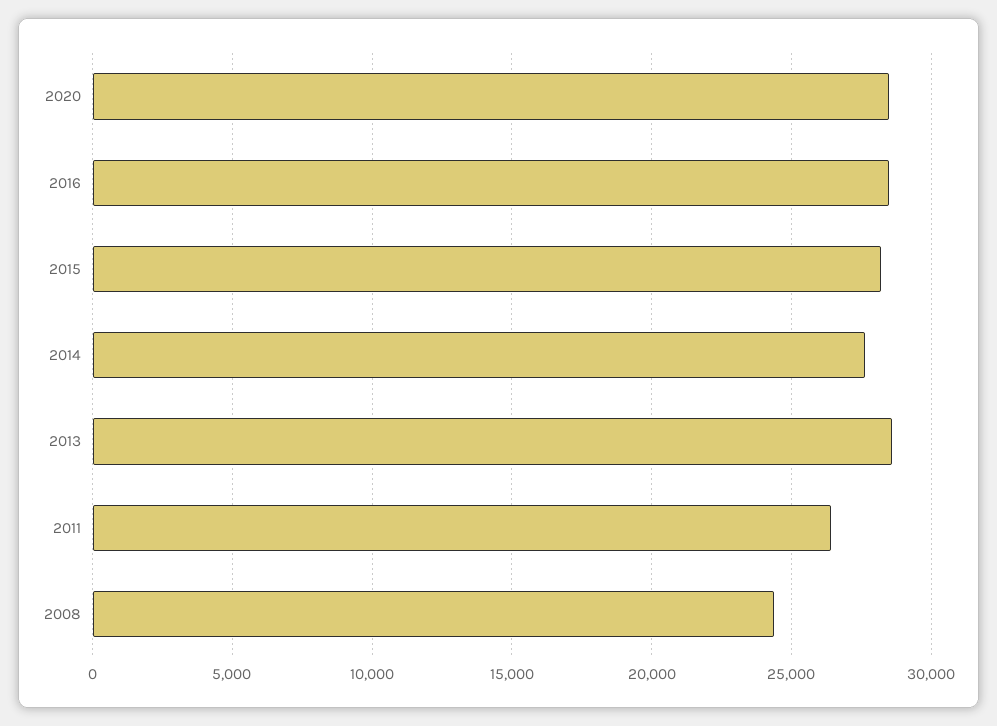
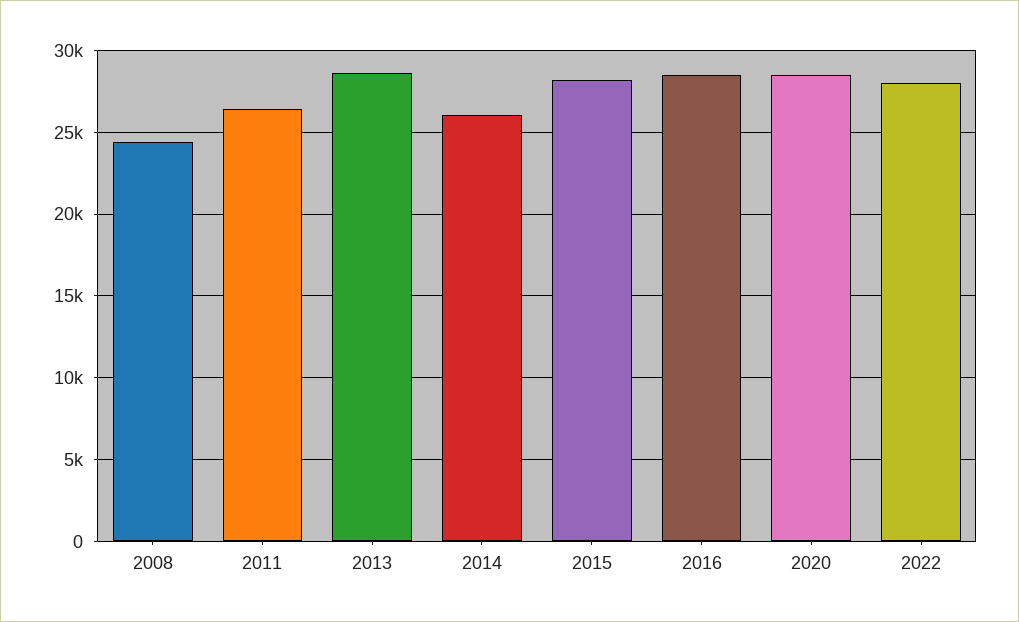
2014: 27500 -> 26000
2022: none -> 28000

